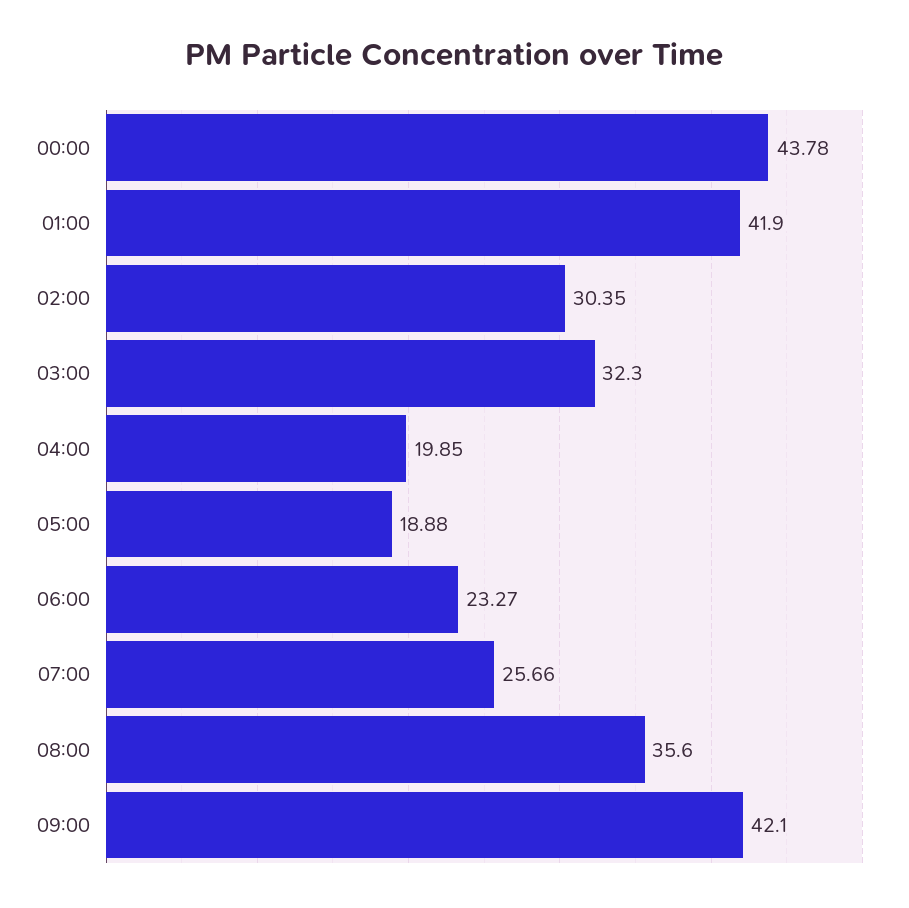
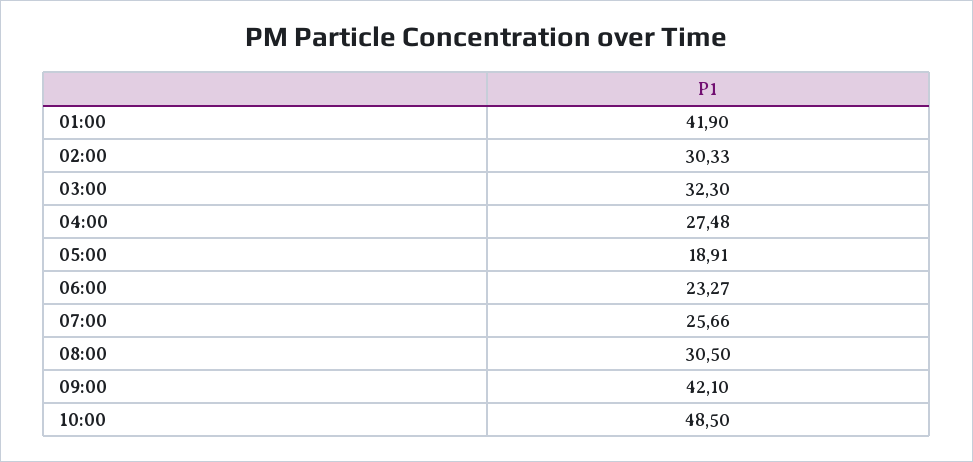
00:00: 43.78 -> none
02:00: 30.35 -> 30.33
04:00: 19.85 -> 27.48
05:00: 18.88 -> 18.91
08:00: 35.6 -> 30.5
10:00: none -> 48.5

